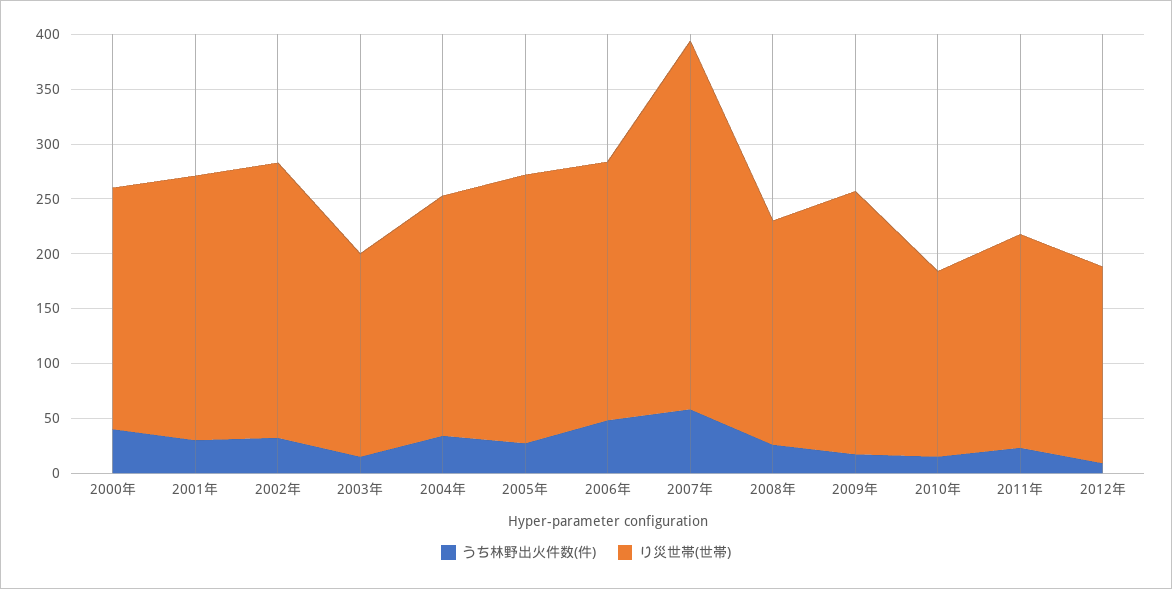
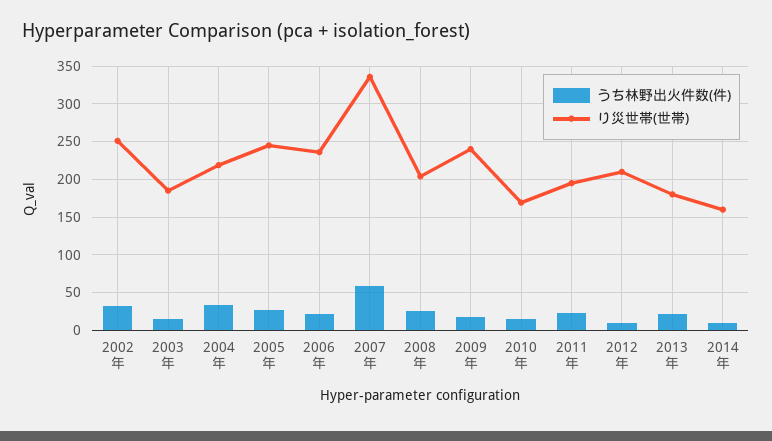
うち林野出火件数(件), 2000年: 40 -> none
り災世帯(世帯), 2000年: 220 -> none
うち林野出火件数(件), 2001年: 30 -> none
り災世帯(世帯), 2001年: 240 -> none
うち林野出火件数(件), 2006年: 50 -> 20
り災世帯(世帯), 2012年: 180 -> 210
うち林野出火件数(件), 2013年: none -> 20
り災世帯(世帯), 2013年: none -> 180
うち林野出火件数(件), 2014年: none -> 10
り災世帯(世帯), 2014年: none -> 160

